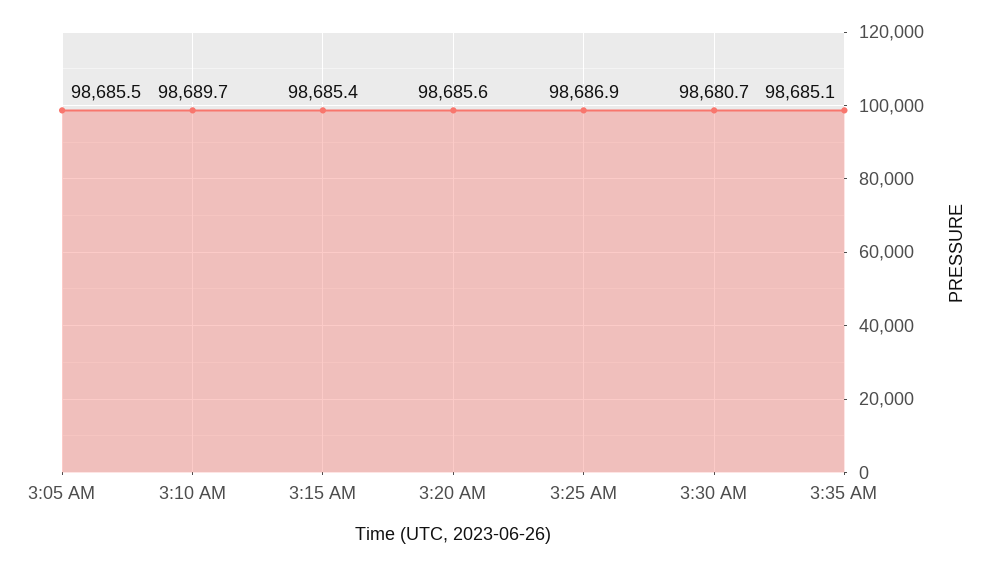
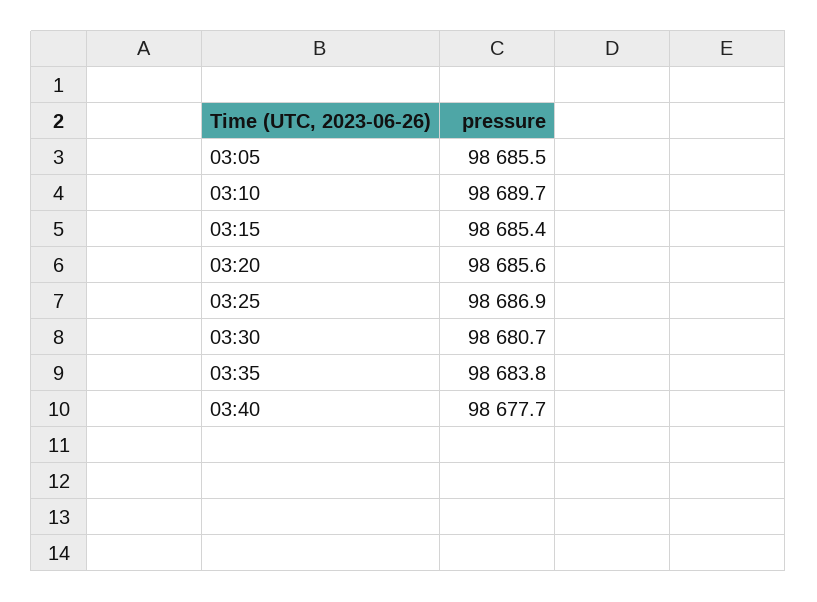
3:35 AM: 98685.1 -> 98683.8
03:40: none -> 98677.7

